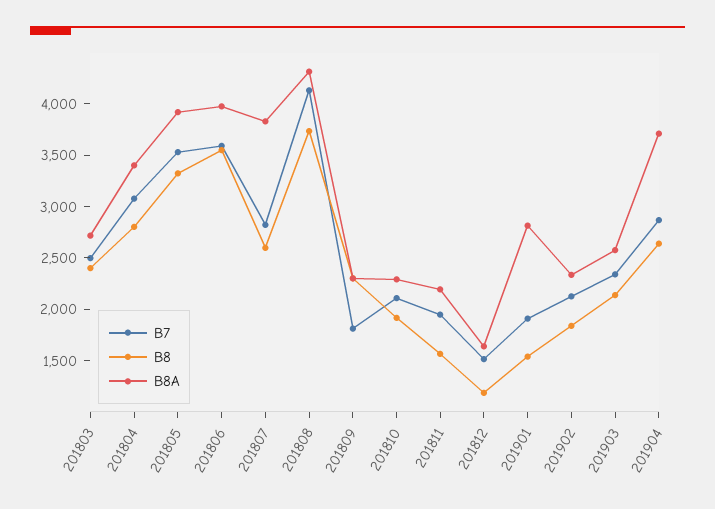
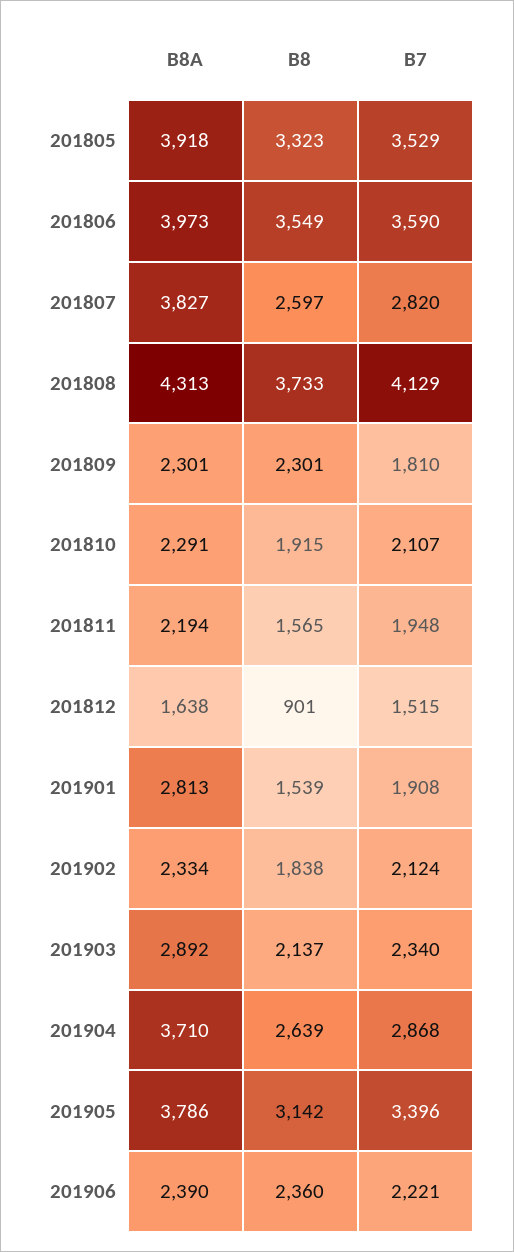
B7, 201803: 2500 -> none
B8, 201803: 2400 -> none
B8A, 201803: 2700 -> none
B7, 201804: 3100 -> none
B8, 201804: 2800 -> none
B8A, 201804: 3400 -> none
B8, 201812: 1200 -> 901
B8A, 201903: 2600 -> 2892
B8A, 201905: none -> 3786
B8, 201905: none -> 3142
B7, 201905: none -> 3396
B8A, 201906: none -> 2390
B8, 201906: none -> 2360
B7, 201906: none -> 2221

